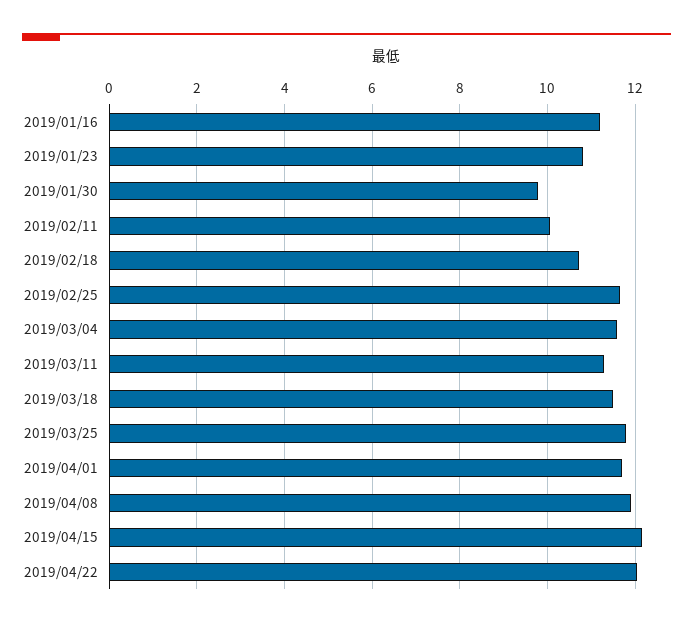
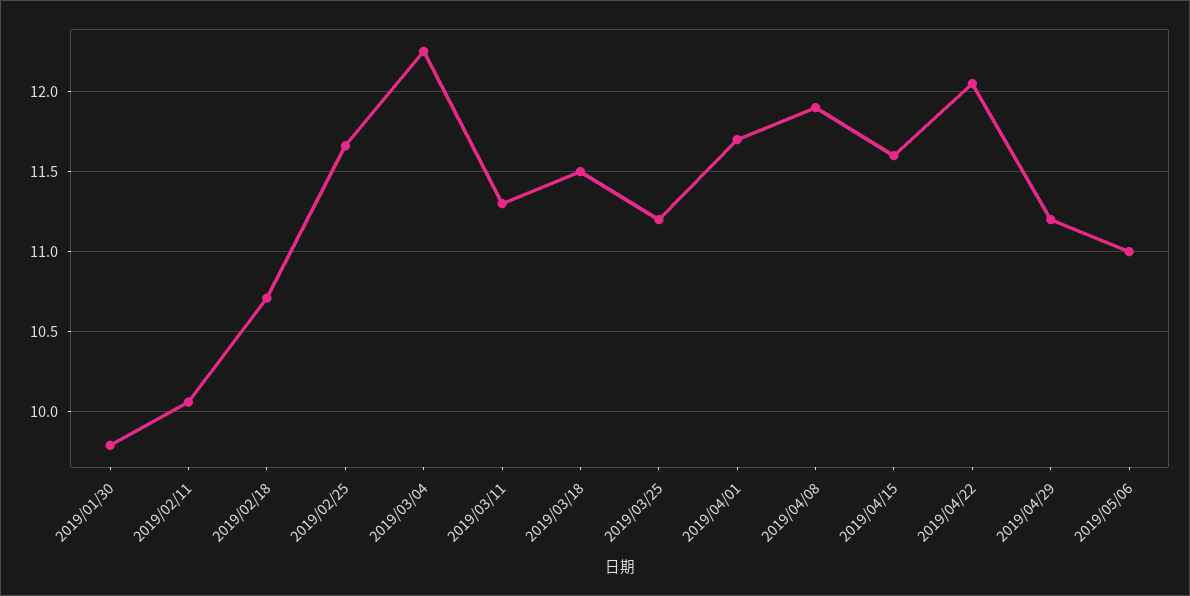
2019/01/16: 11.2 -> none
2019/01/23: 10.8 -> none
2019/03/04: 11.6 -> 12.25
2019/03/25: 11.8 -> 11.2
2019/04/15: 12.2 -> 11.6
2019/04/29: none -> 11.2
2019/05/06: none -> 11

